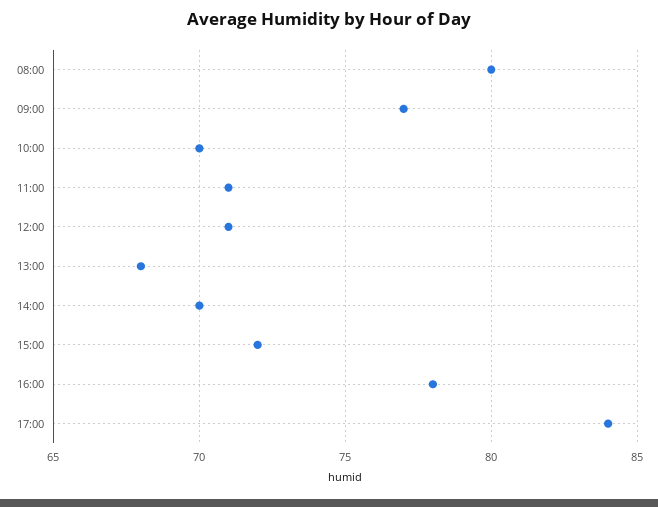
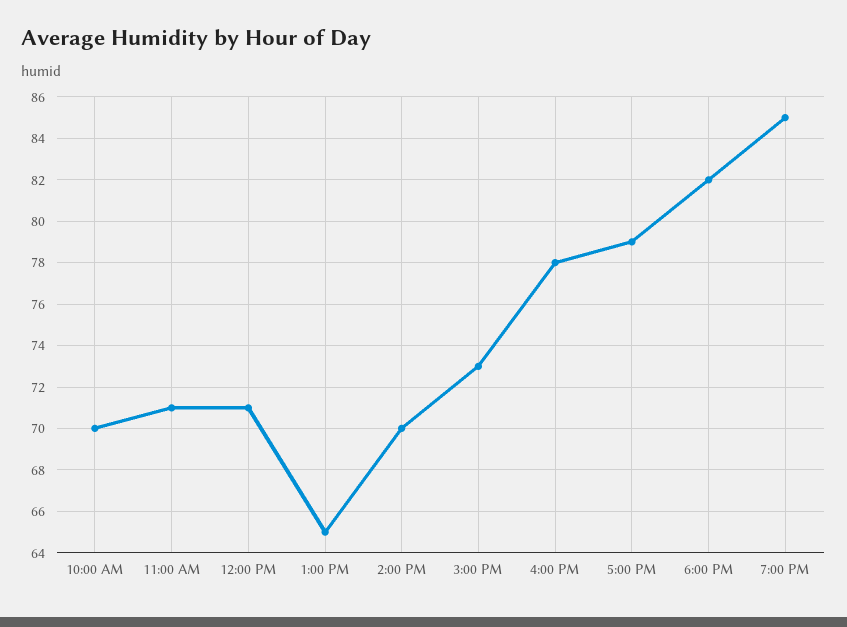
08:00: 80 -> none
09:00: 77 -> none
13:00: 68 -> 65
15:00: 72 -> 73
17:00: 84 -> 79
6:00 PM: none -> 82
7:00 PM: none -> 85

